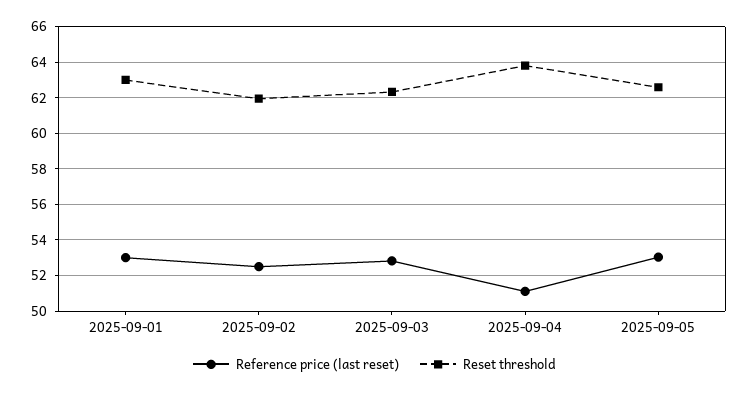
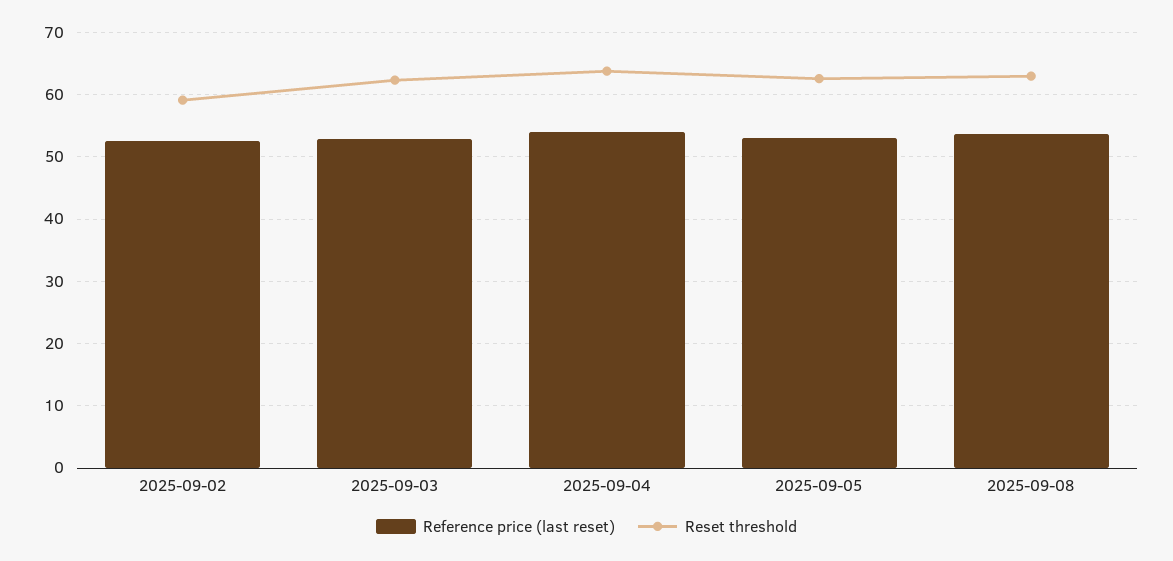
Reference price (last reset), 2025-09-01: 53 -> none
Reset threshold, 2025-09-01: 63 -> none
Reset threshold, 2025-09-02: 62 -> 59
Reference price (last reset), 2025-09-04: 51 -> 54
Reference price (last reset), 2025-09-08: none -> 54
Reset threshold, 2025-09-08: none -> 63

